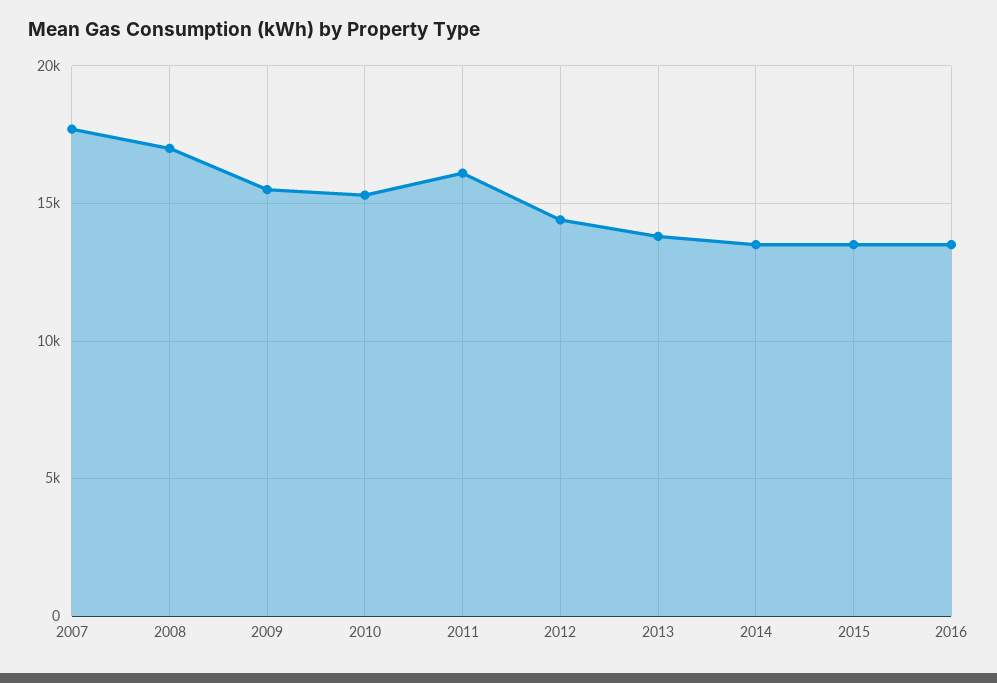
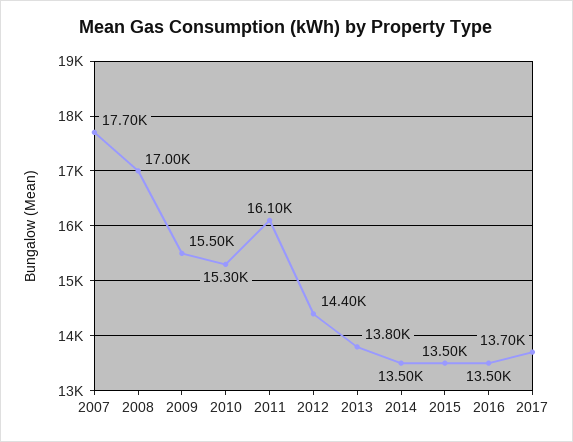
2017: none -> 13700

